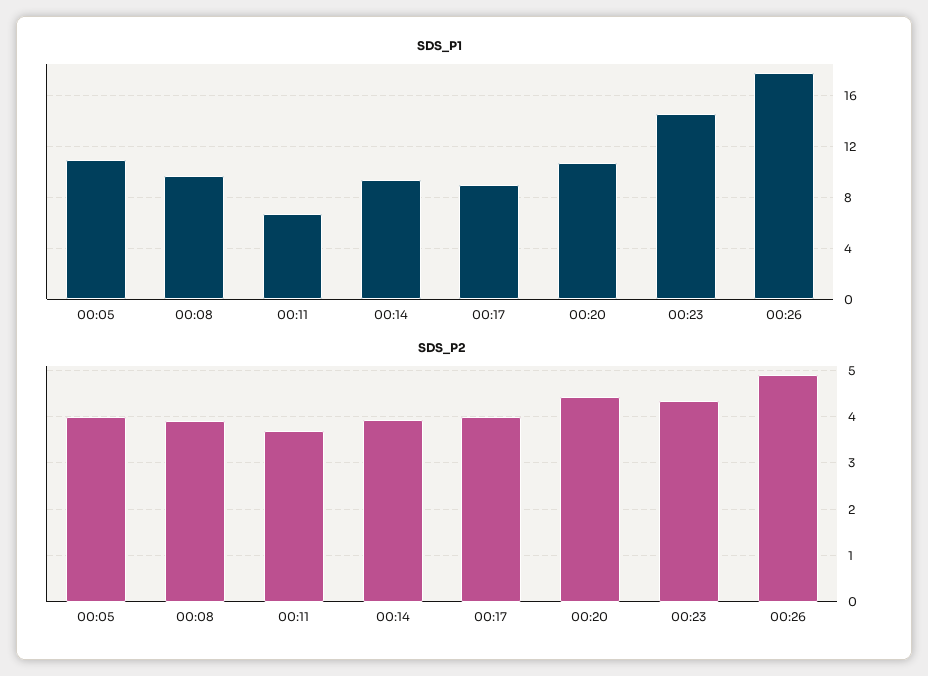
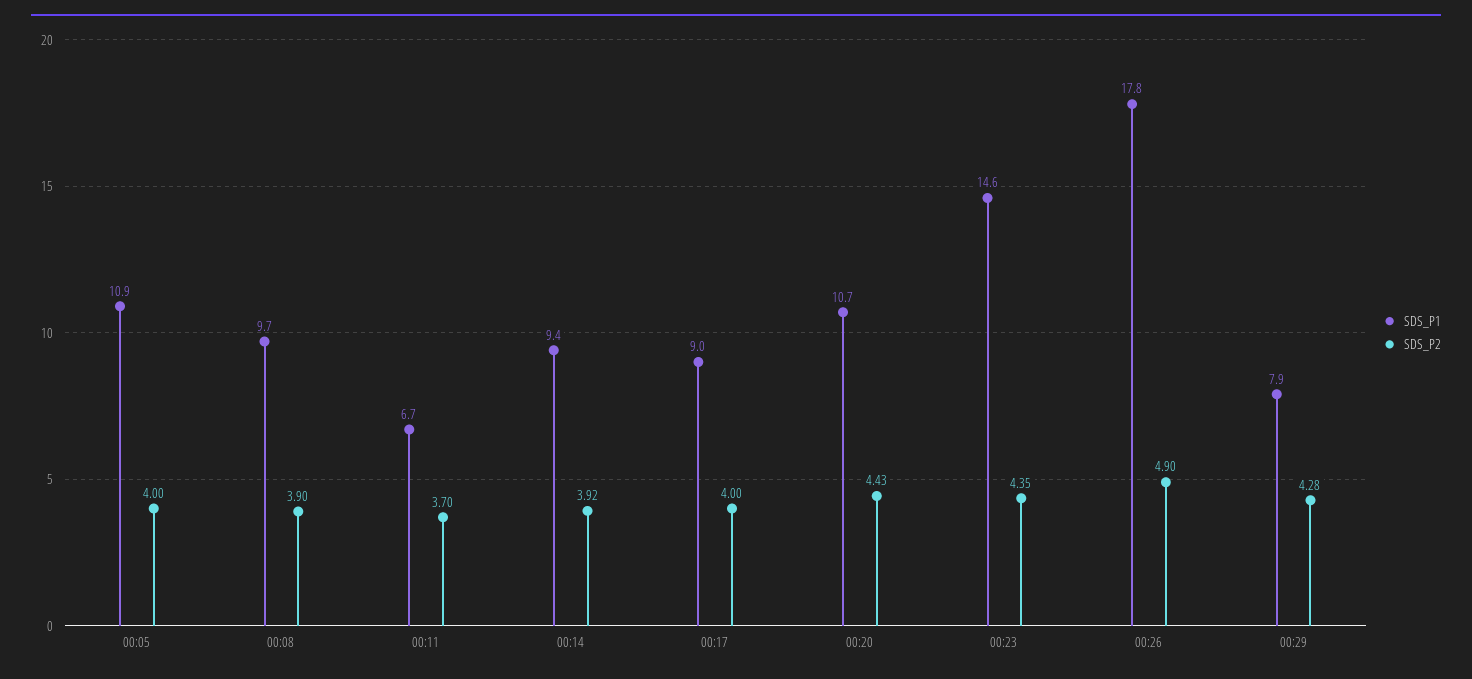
SDS_P1, 00:29: none -> 7.9
SDS_P2, 00:29: none -> 4.28

